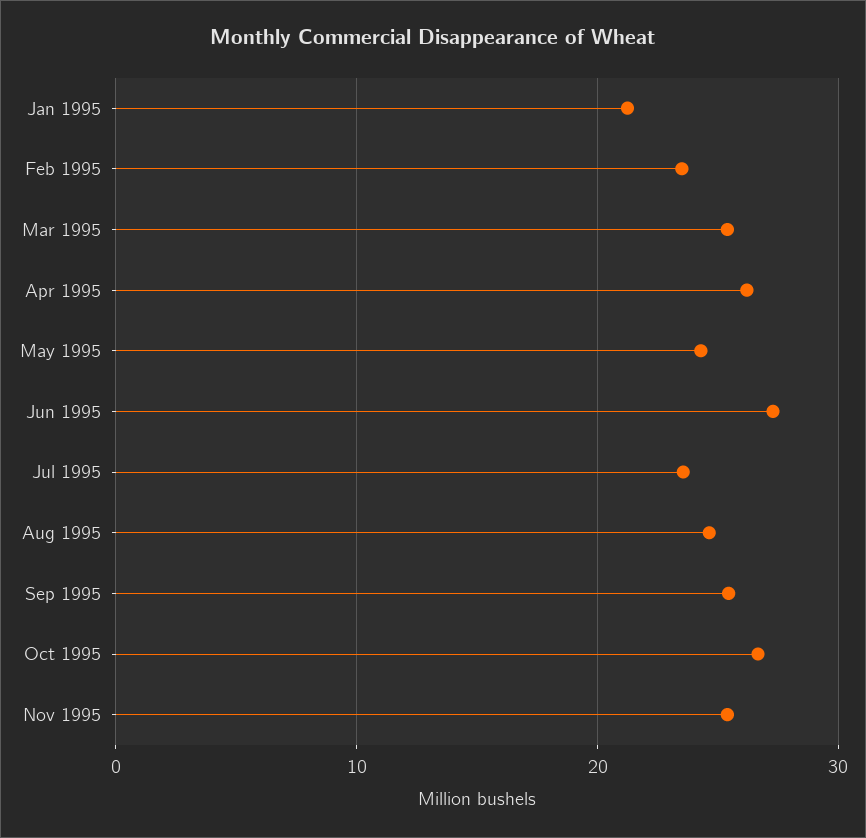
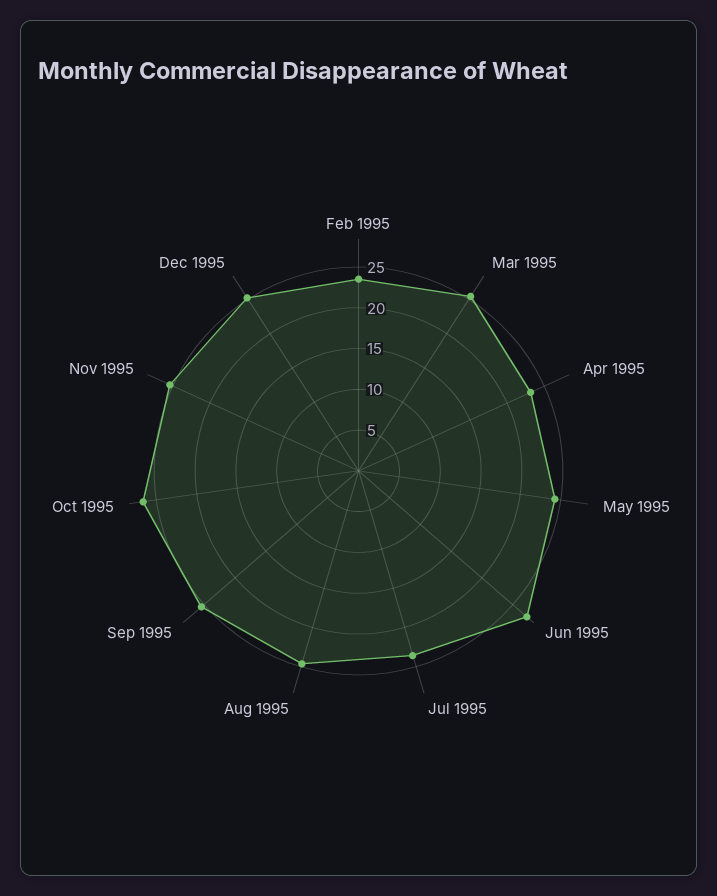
Jan 1995: 21 -> none
Apr 1995: 26 -> 23
Dec 1995: none -> 25

